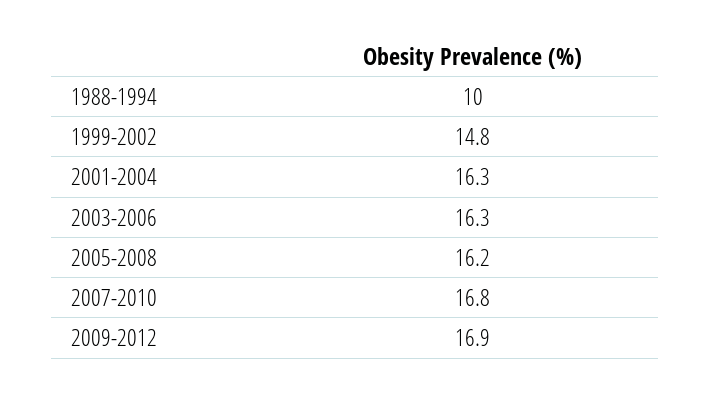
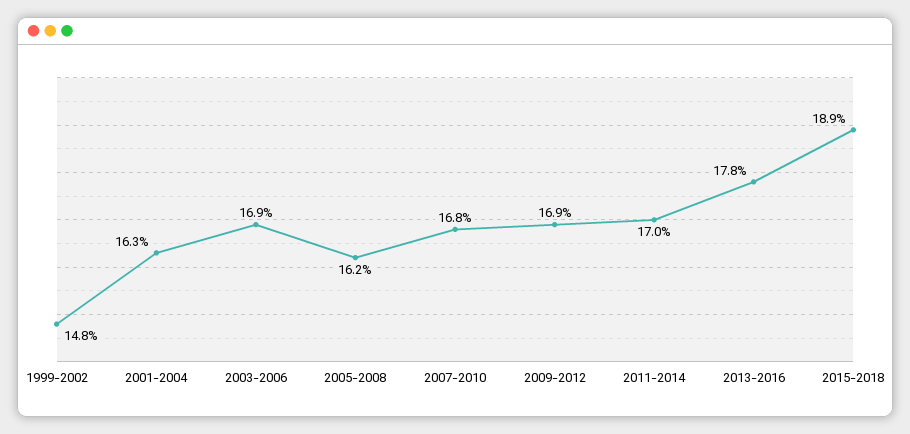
1988-1994: 10 -> none
2003-2006: 16.3 -> 16.9
2011-2014: none -> 17
2013-2016: none -> 17.8
2015-2018: none -> 18.9

